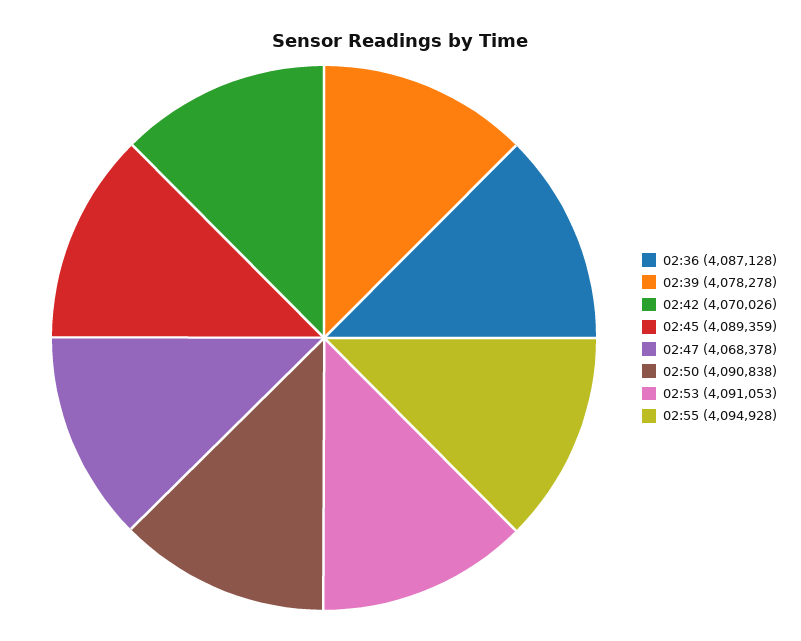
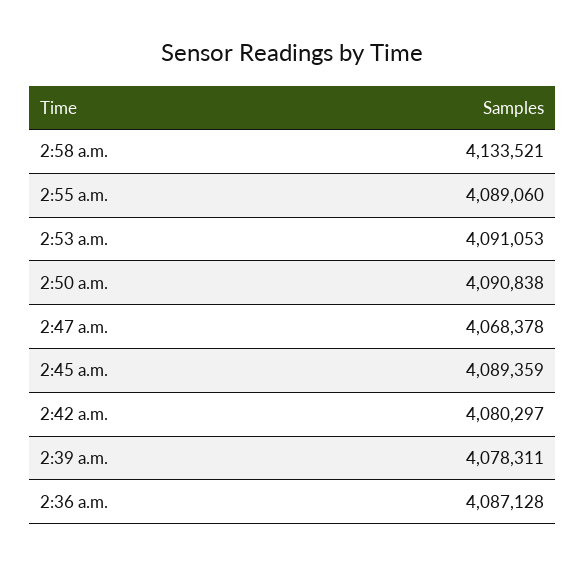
02:39: 4078278 -> 4078311
02:42: 4070026 -> 4080297
02:55: 4094928 -> 4089060
2:58 a.m.: none -> 4133521

